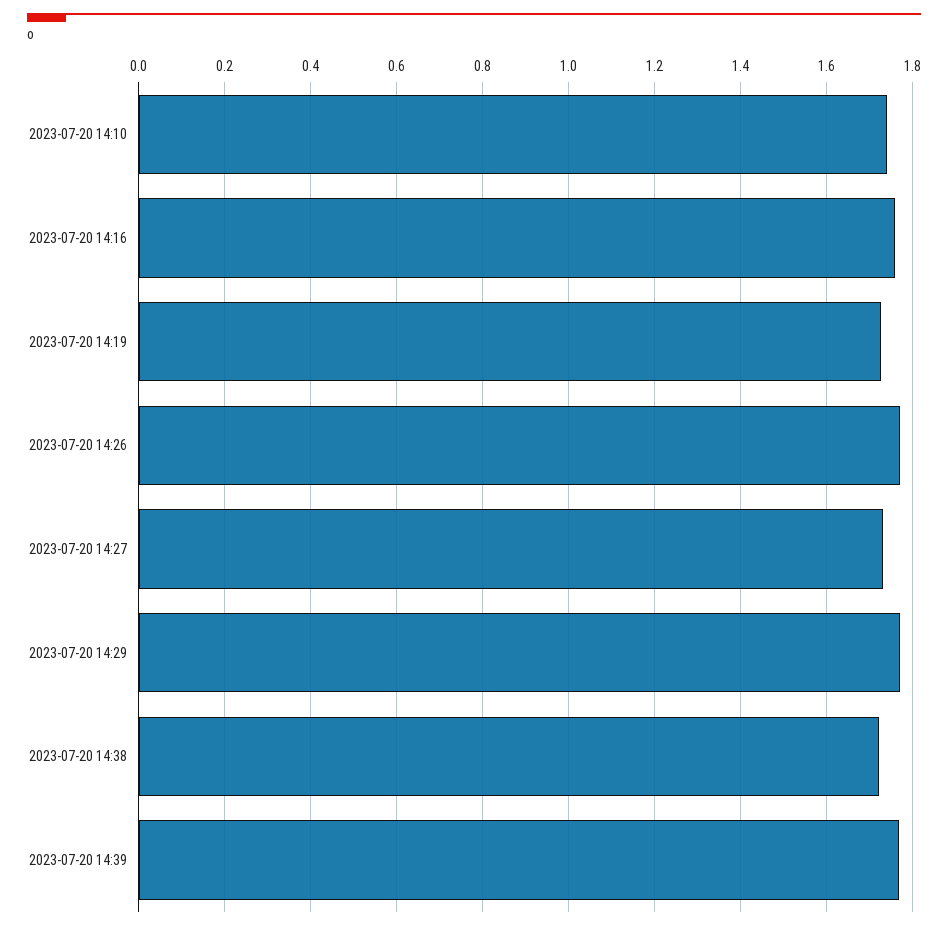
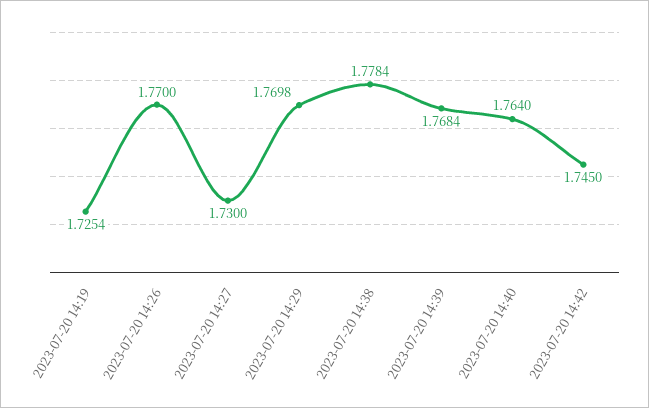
2023-07-20 14:10: 1.74 -> none
2023-07-20 14:16: 1.76 -> none
2023-07-20 14:38: 1.72 -> 1.7784
2023-07-20 14:40: none -> 1.764
2023-07-20 14:42: none -> 1.745

